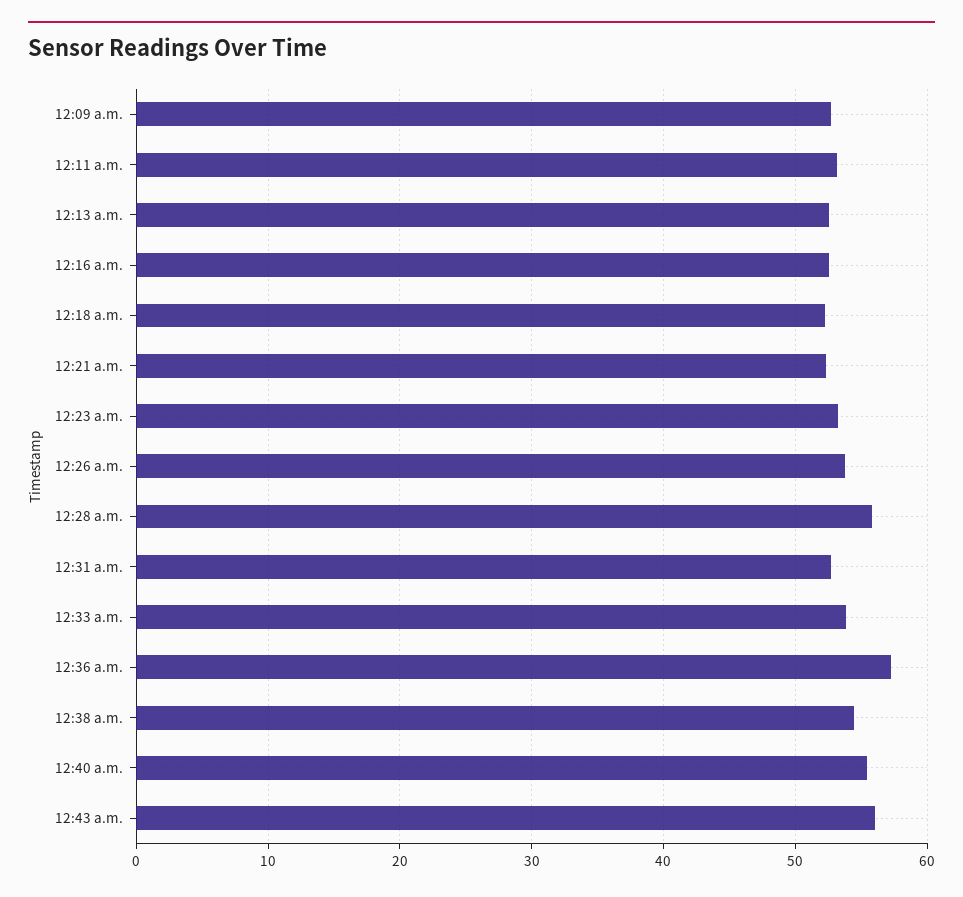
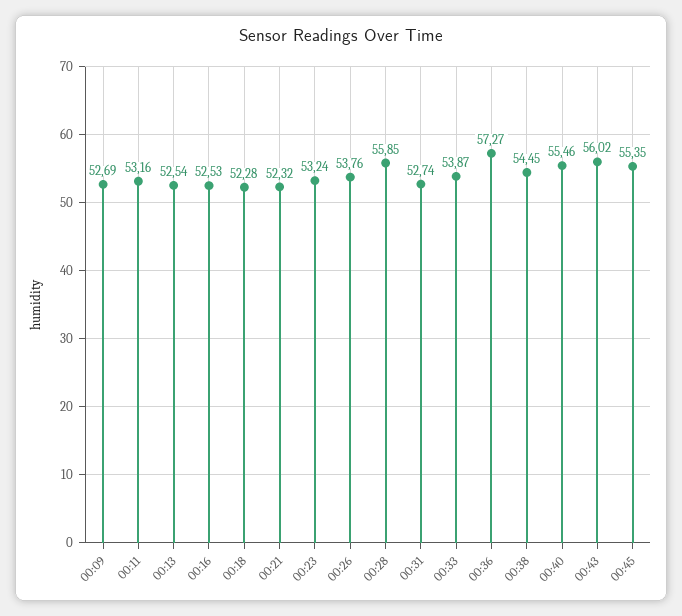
00:45: none -> 55.35

